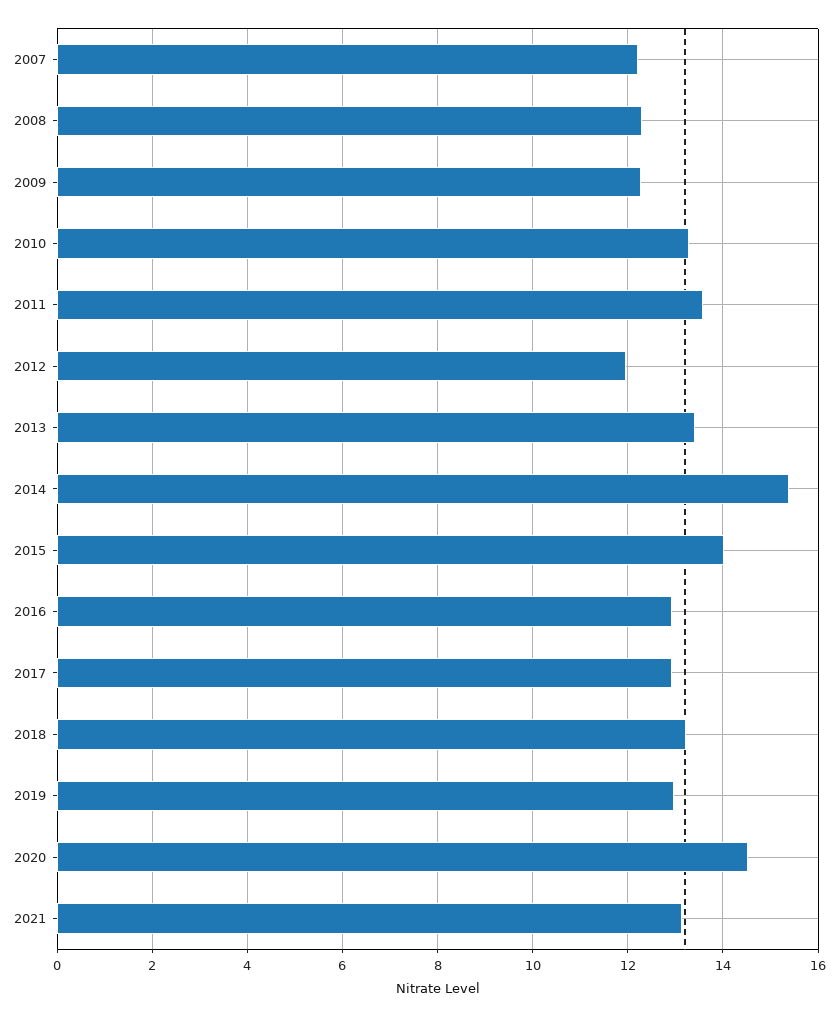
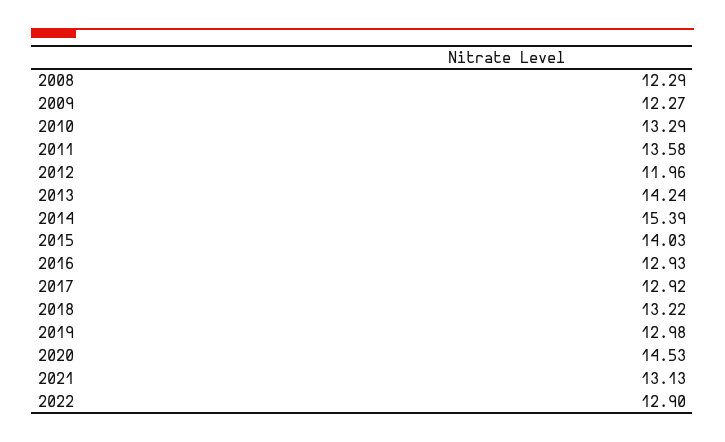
2007: 12.2 -> none
2013: 13.4 -> 14.24
2022: none -> 12.9

